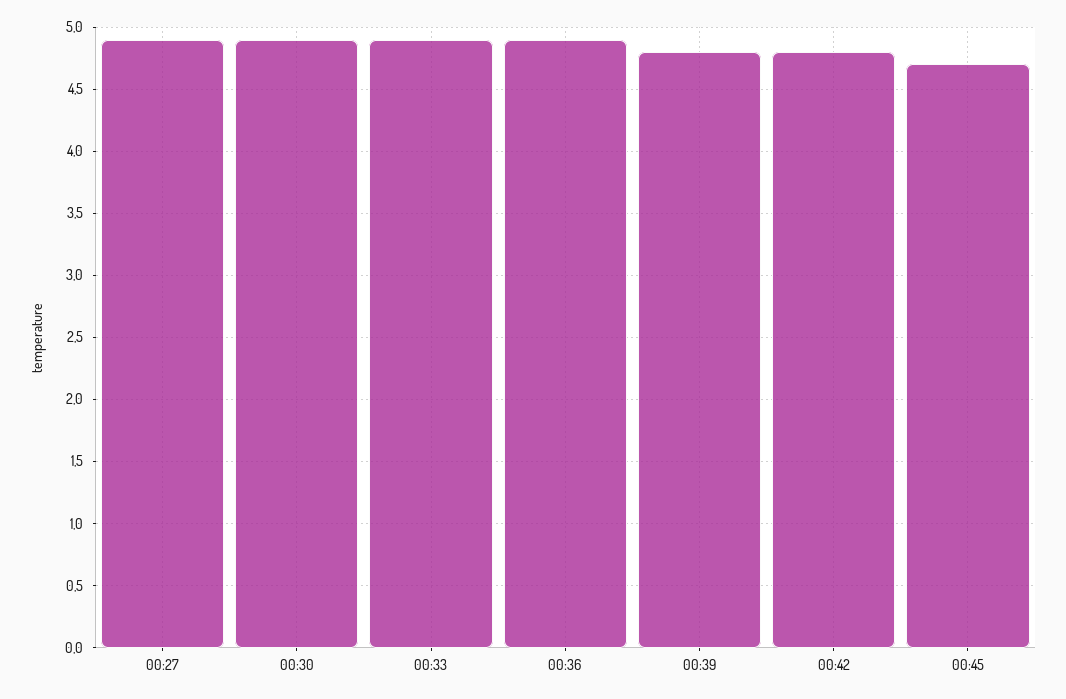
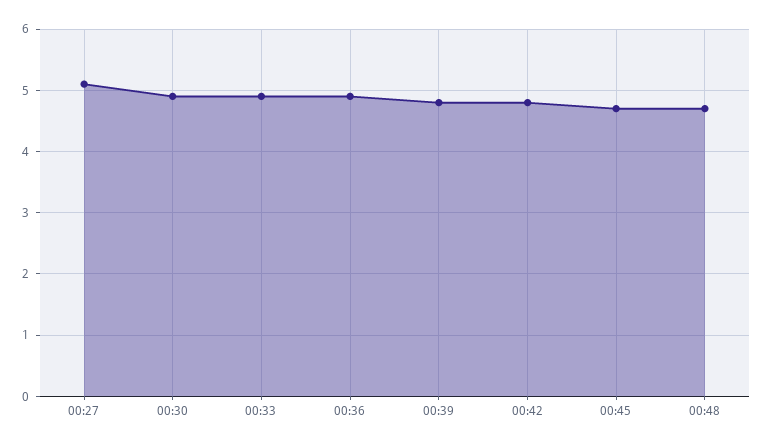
00:27: 4.9 -> 5.1
00:48: none -> 4.7

